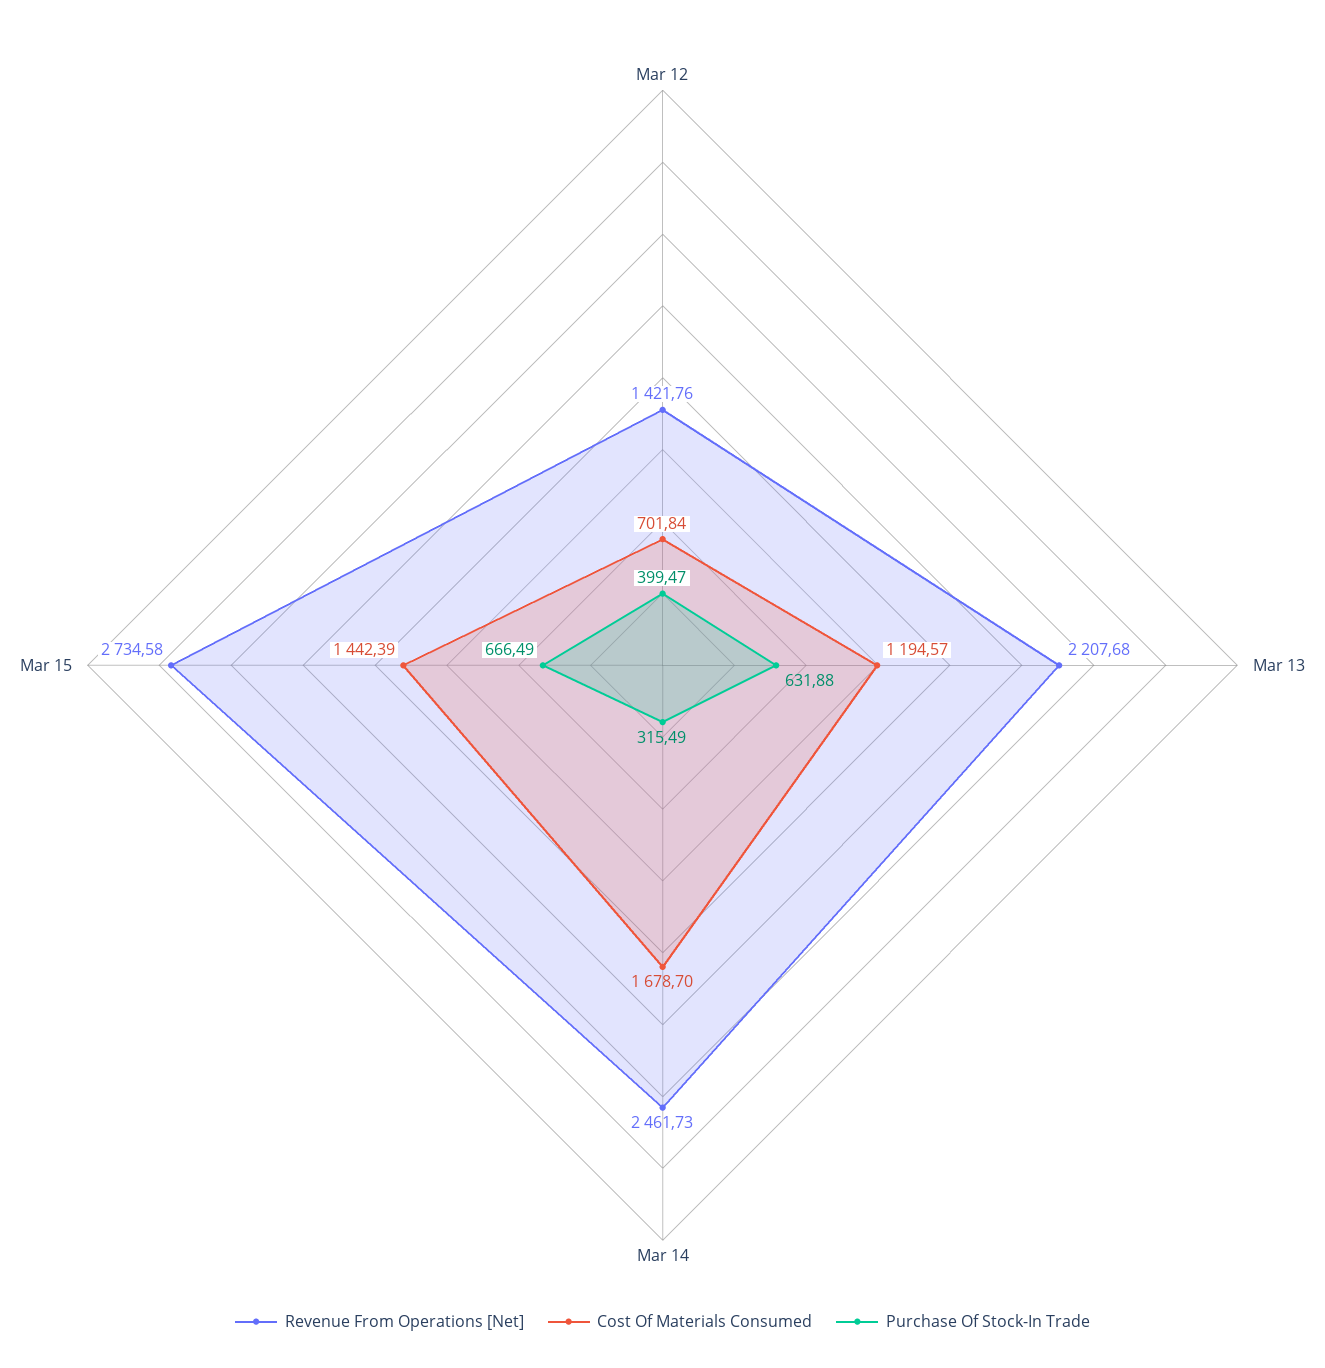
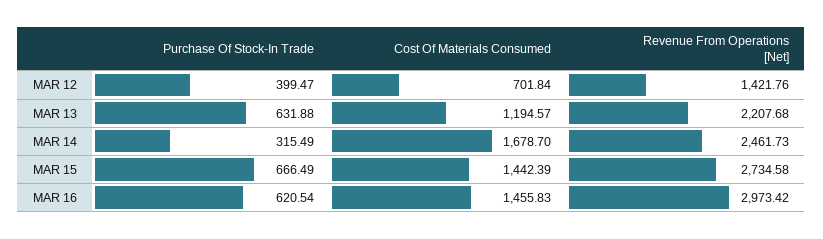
Purchase Of Stock-In Trade, MAR 16: none -> 620.54
Cost Of Materials Consumed, MAR 16: none -> 1455.83
Revenue From Operations [Net], MAR 16: none -> 2973.42

